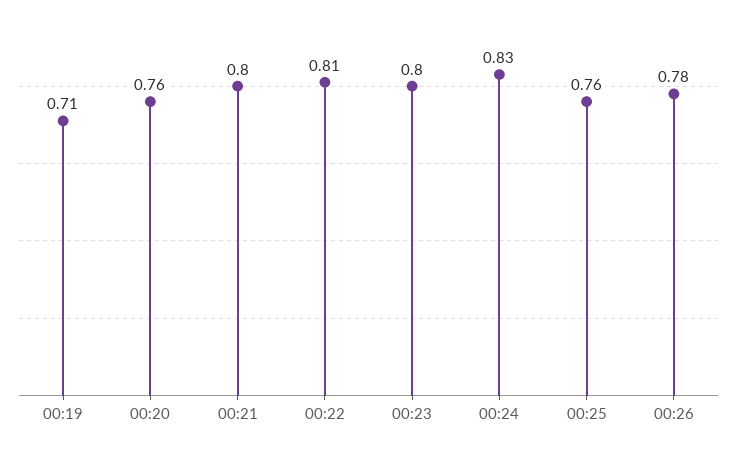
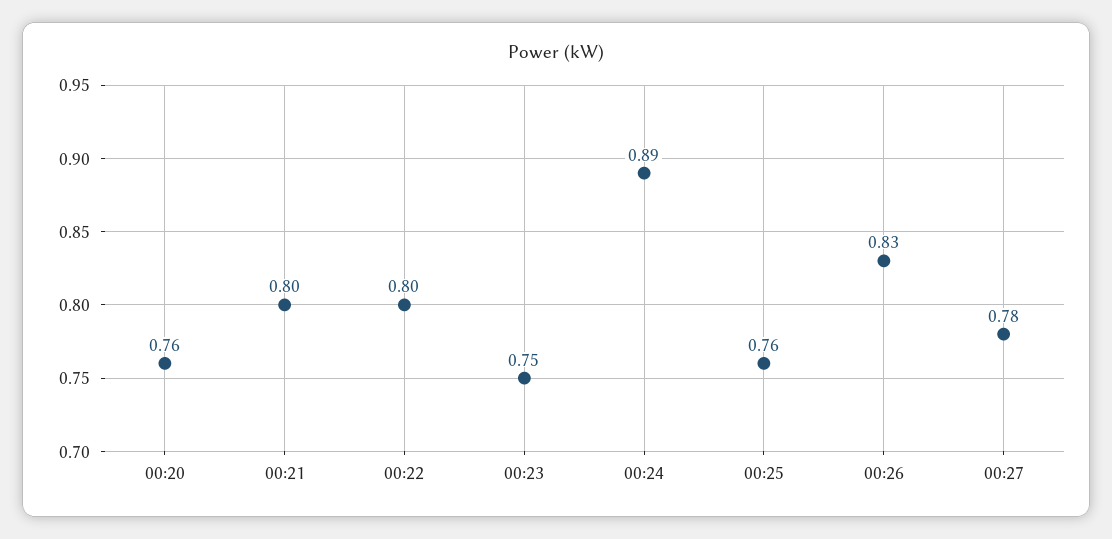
00:19: 0.71 -> none
00:22: 0.81 -> 0.8
00:23: 0.8 -> 0.75
00:24: 0.83 -> 0.89
00:26: 0.78 -> 0.83
00:27: none -> 0.78

